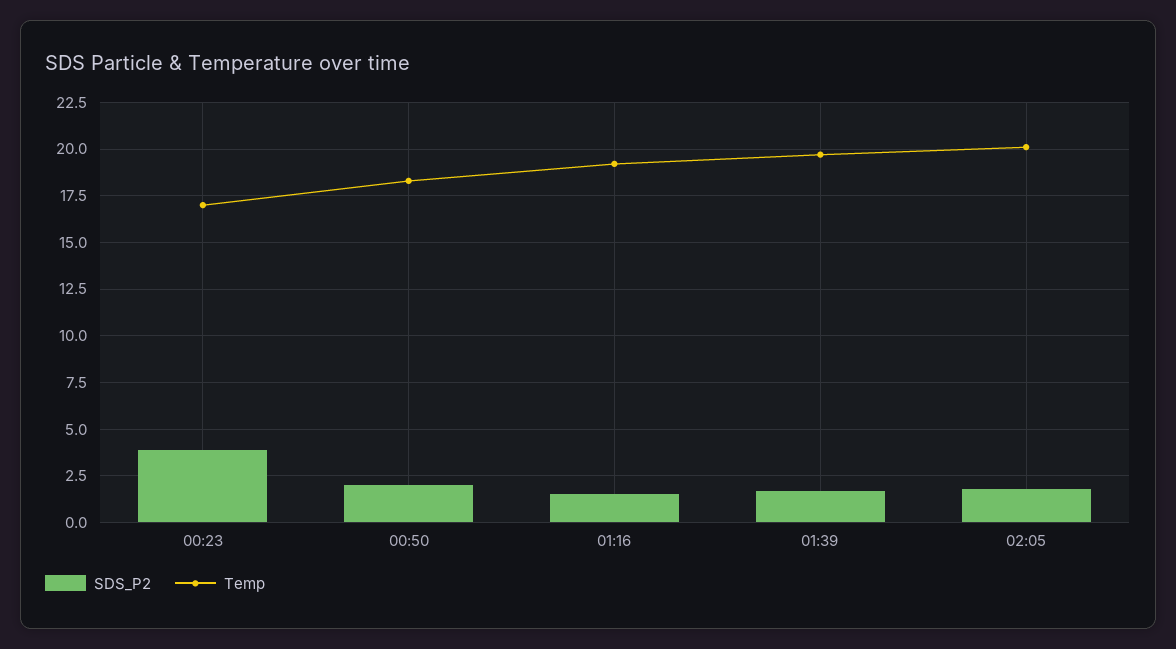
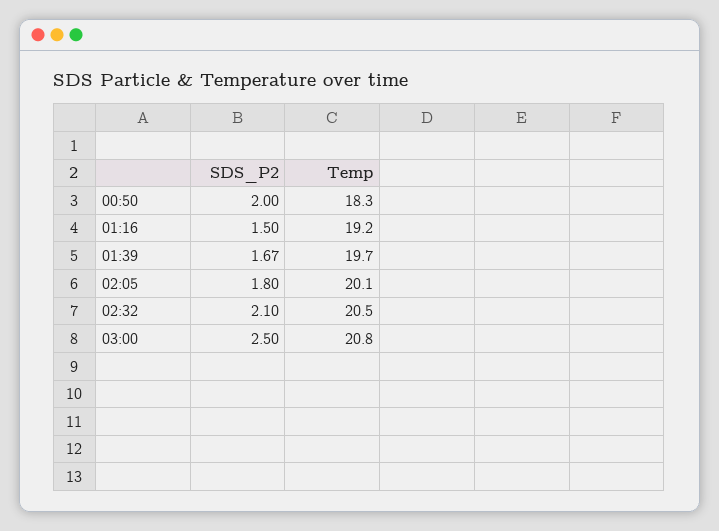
SDS_P2, 00:23: 4 -> none
Temp, 00:23: 17 -> none
SDS_P2, 02:32: none -> 2.1
Temp, 02:32: none -> 20.5
SDS_P2, 03:00: none -> 2.5
Temp, 03:00: none -> 20.8

